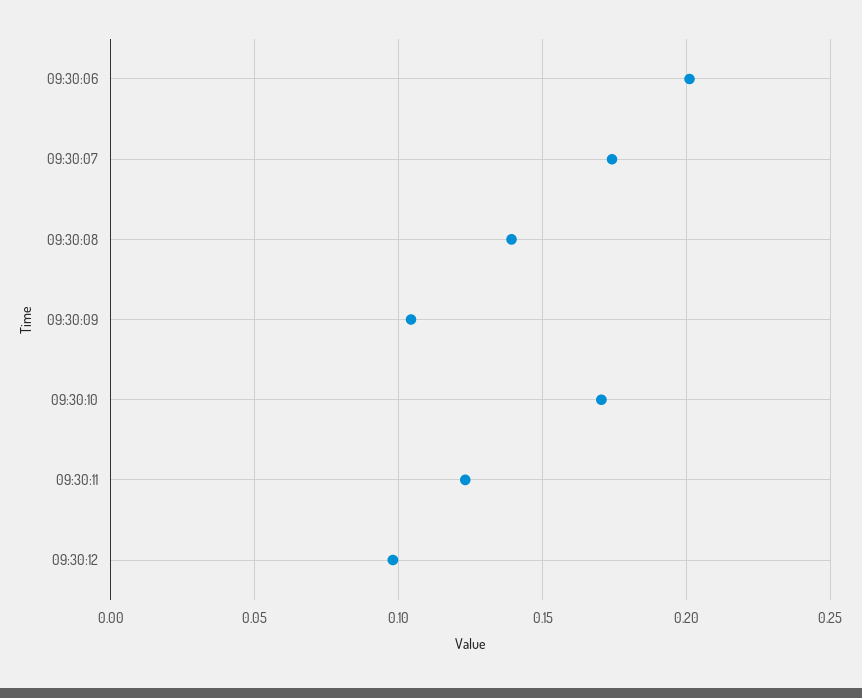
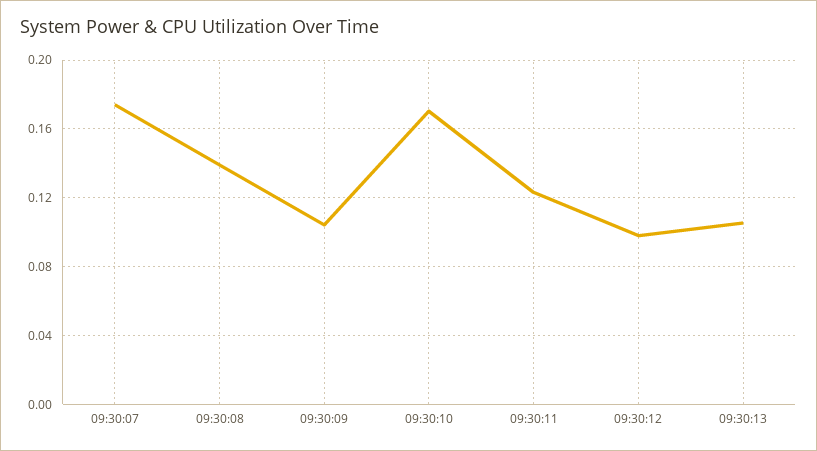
09:30:06: 0.2 -> none
09:30:13: none -> 0.105

